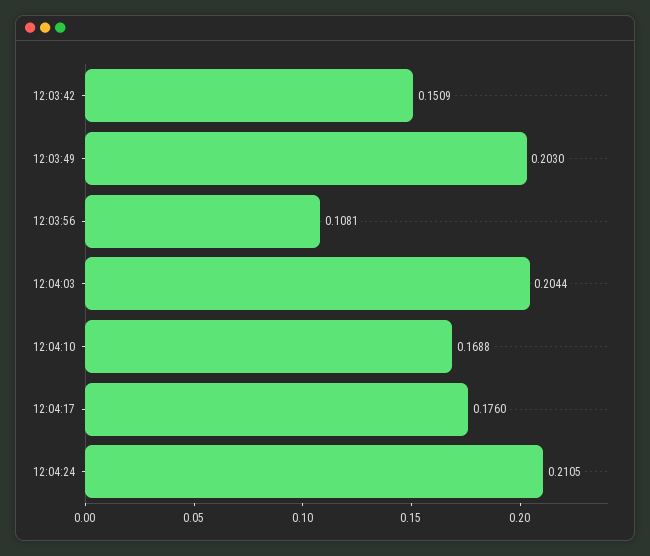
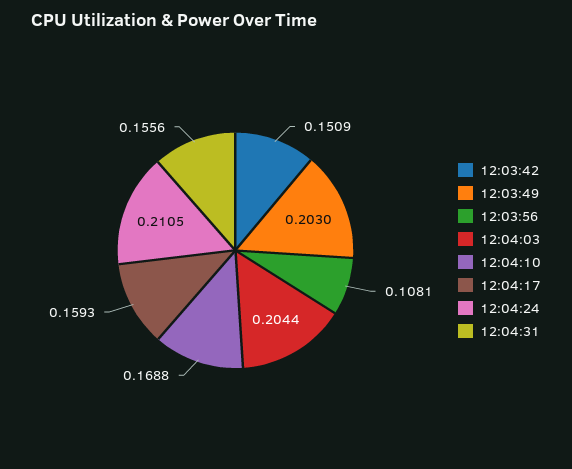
12:04:17: 0.176 -> 0.1593
12:04:31: none -> 0.1556

